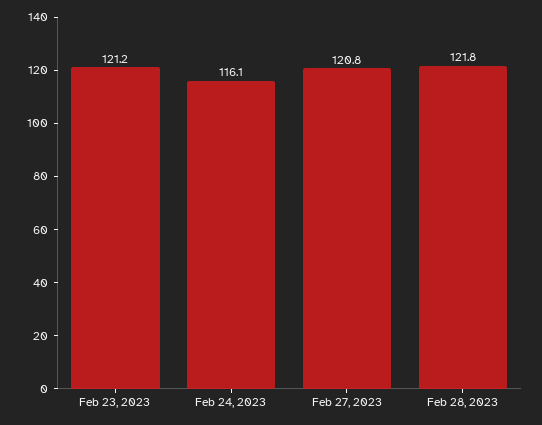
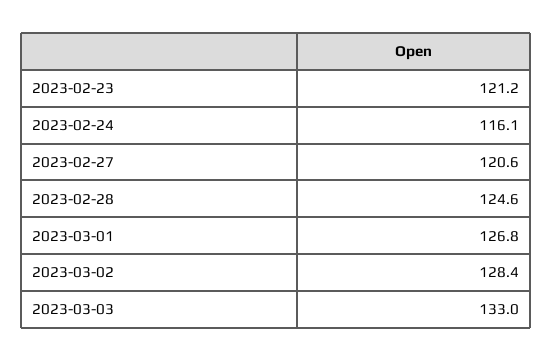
Feb 27, 2023: 120.8 -> 120.6
Feb 28, 2023: 121.8 -> 124.6
2023-03-01: none -> 126.8
2023-03-02: none -> 128.4
2023-03-03: none -> 133

